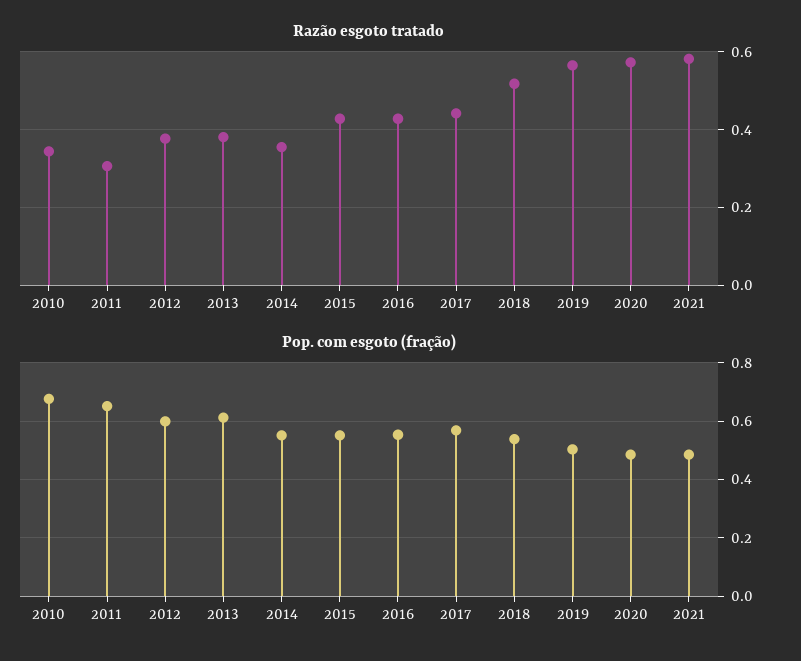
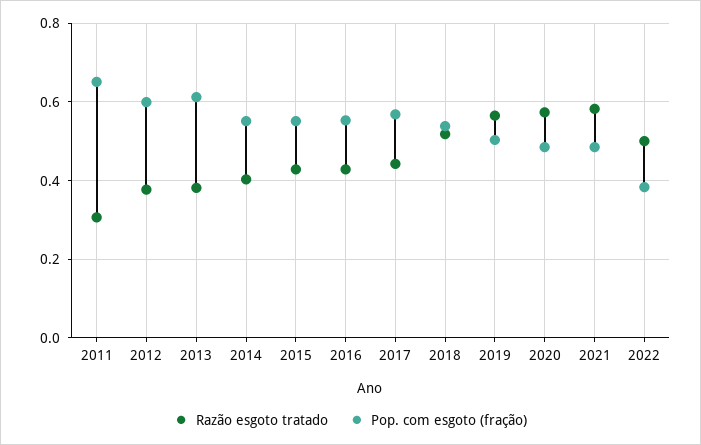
Razão esgoto tratado, 2010: 0.34 -> none
Razão esgoto tratado, 2014: 0.36 -> 0.4
Pop. com esgoto (fração), 2010: 0.675 -> none
Razão esgoto tratado, 2022: none -> 0.5
Pop. com esgoto (fração), 2022: none -> 0.38

